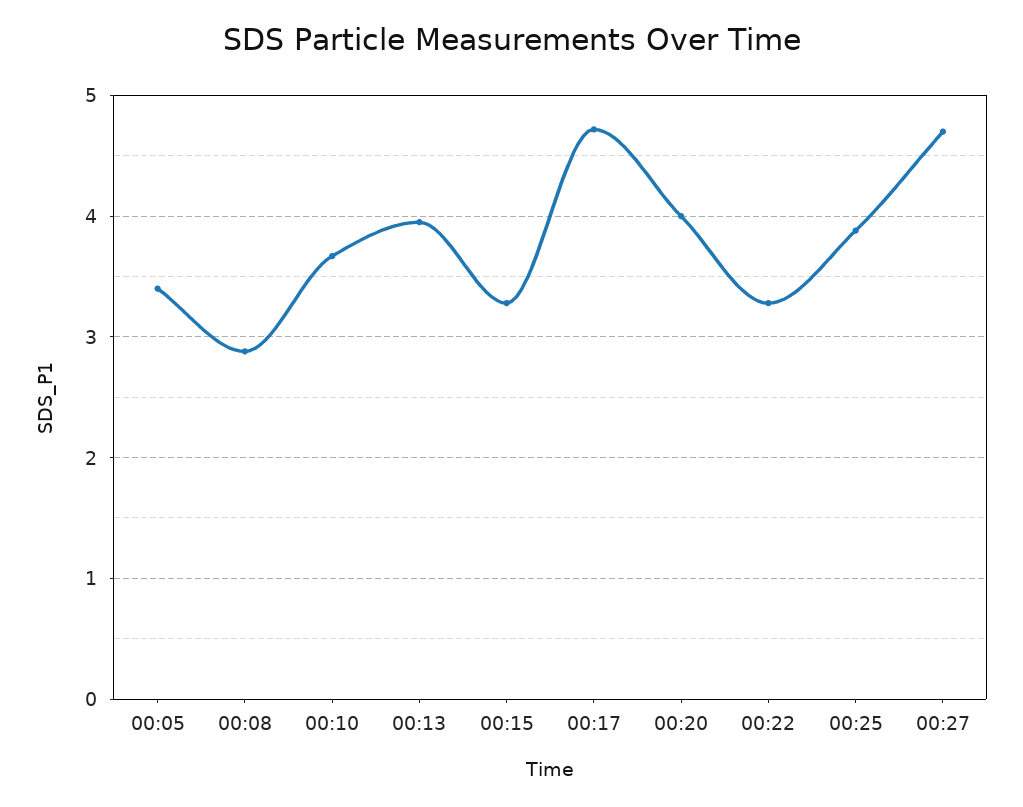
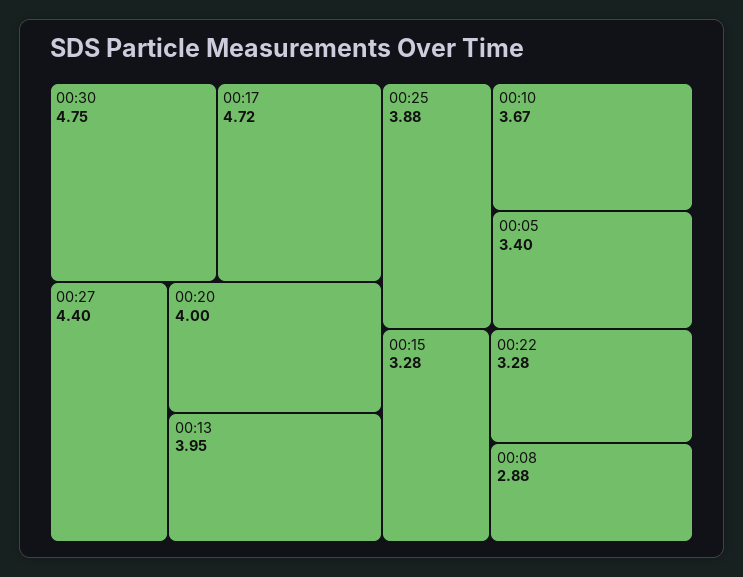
00:27: 4.7 -> 4.4
00:30: none -> 4.75

